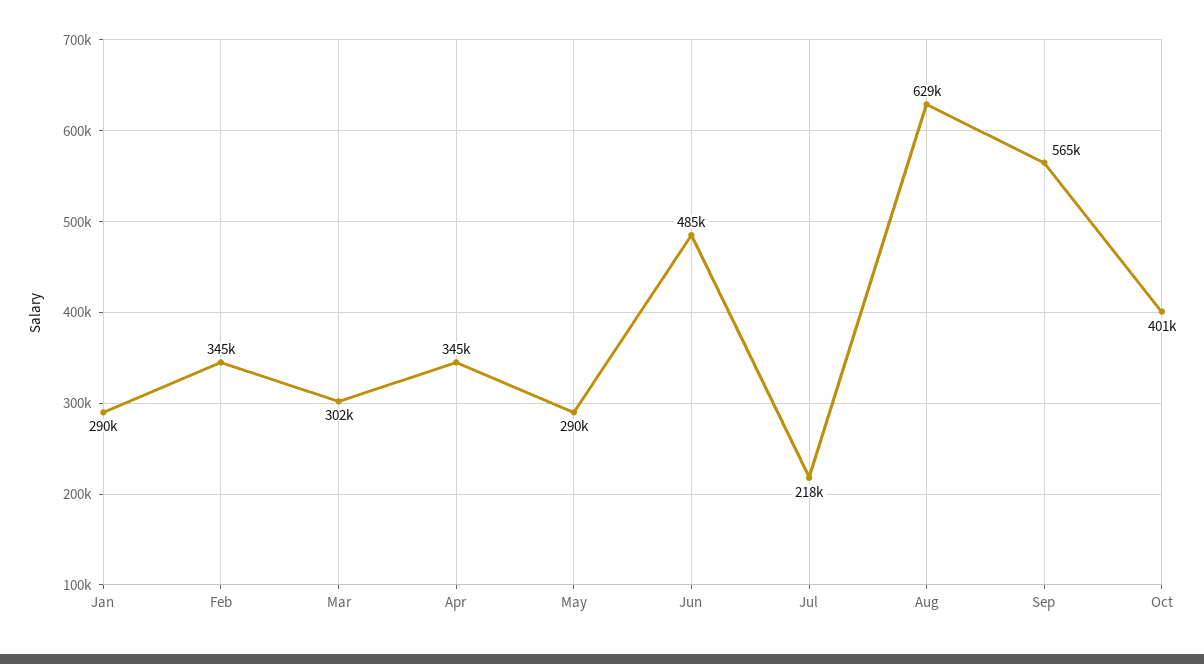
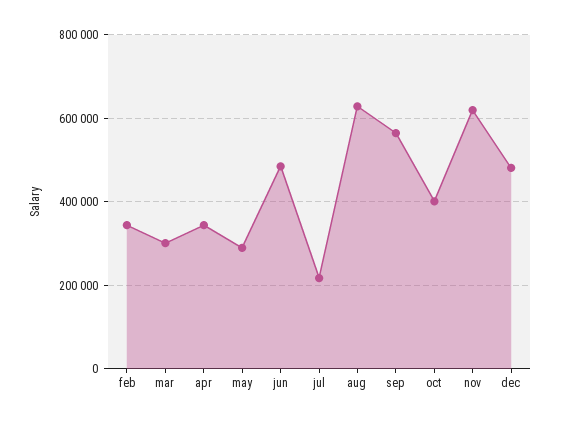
Jan: 290000 -> none
nov: none -> 620000
dec: none -> 480000

